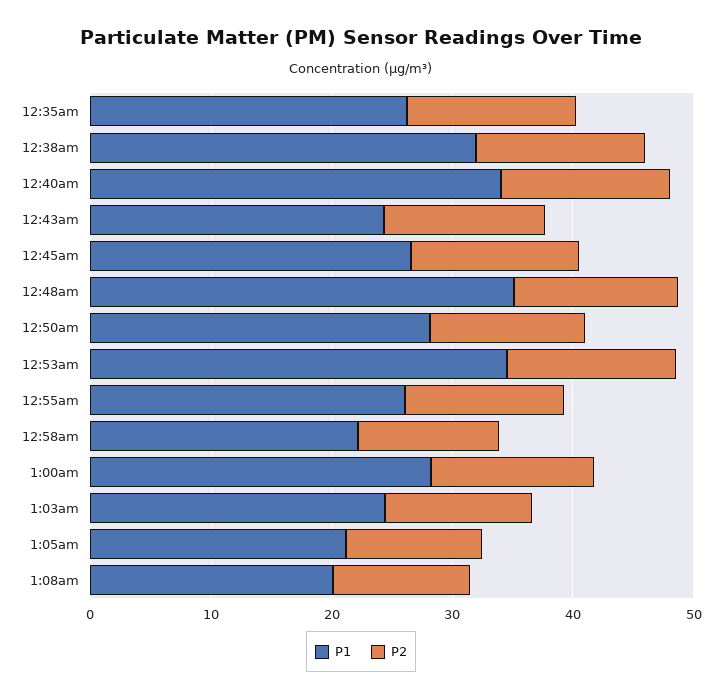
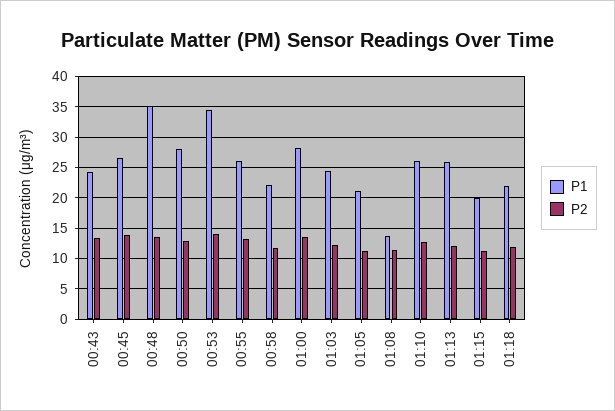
P1, 12:35am: 26 -> none
P2, 12:35am: 14 -> none
P1, 12:38am: 32 -> none
P2, 12:38am: 14 -> none
P1, 12:40am: 34 -> none
P2, 12:40am: 14 -> none
P1, 1:08am: 20 -> 14
P1, 01:10: none -> 26
P2, 01:10: none -> 13
P1, 01:13: none -> 26
P2, 01:13: none -> 12
P1, 01:15: none -> 20
P2, 01:15: none -> 11
P1, 01:18: none -> 22
P2, 01:18: none -> 12

